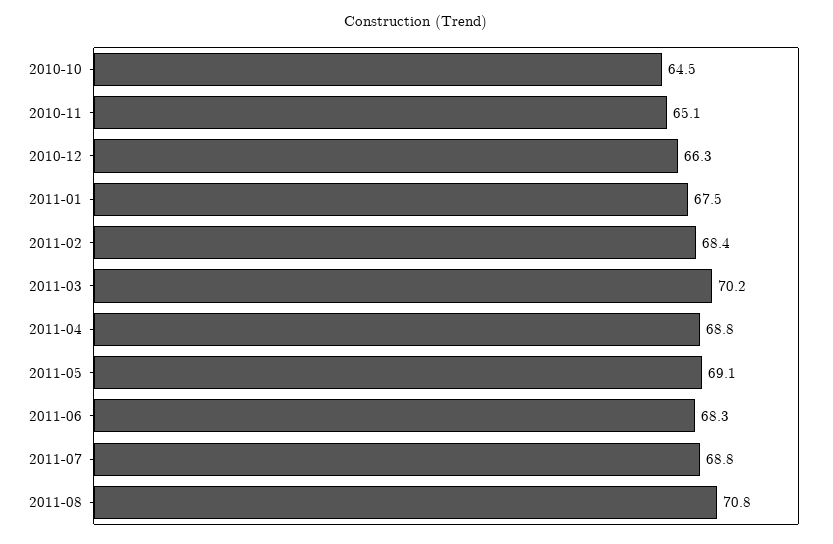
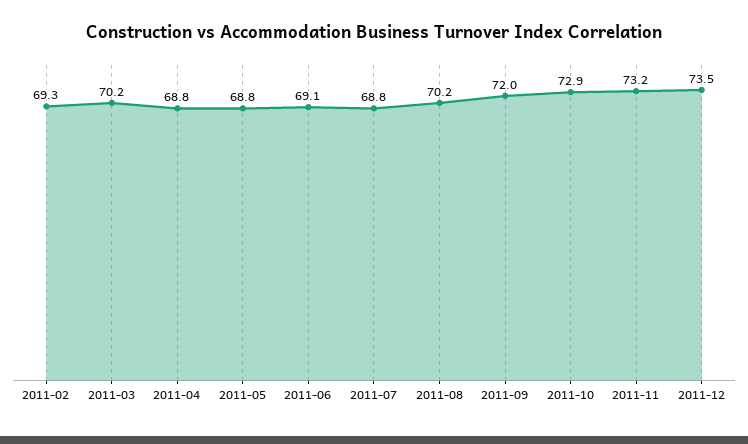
2010-10: 64.5 -> none
2010-11: 65.1 -> none
2010-12: 66.3 -> none
2011-01: 67.5 -> none
2011-02: 68.4 -> 69.3
2011-05: 69.1 -> 68.8
2011-06: 68.3 -> 69.1
2011-08: 70.8 -> 70.2
2011-09: none -> 72
2011-10: none -> 72.9
2011-11: none -> 73.2
2011-12: none -> 73.5

